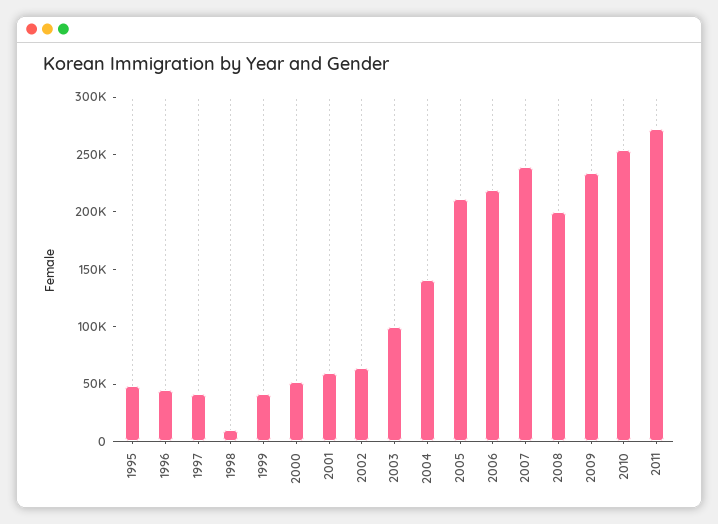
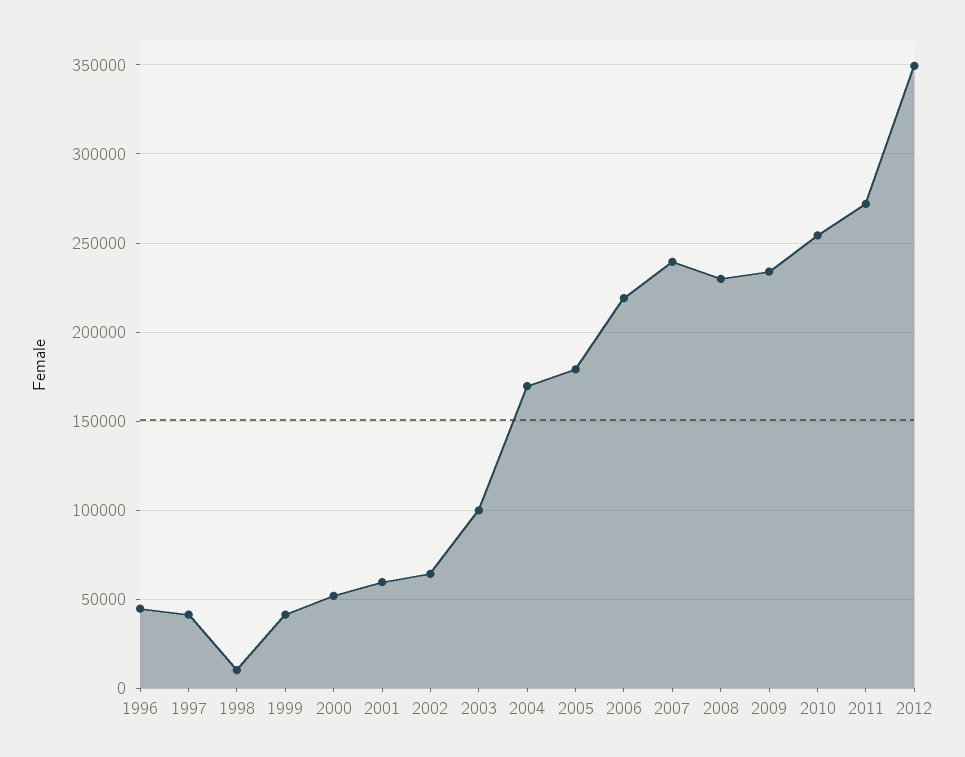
1995: 50000 -> none
2004: 140000 -> 170000
2005: 210000 -> 180000
2008: 200000 -> 230000
2012: none -> 350000

